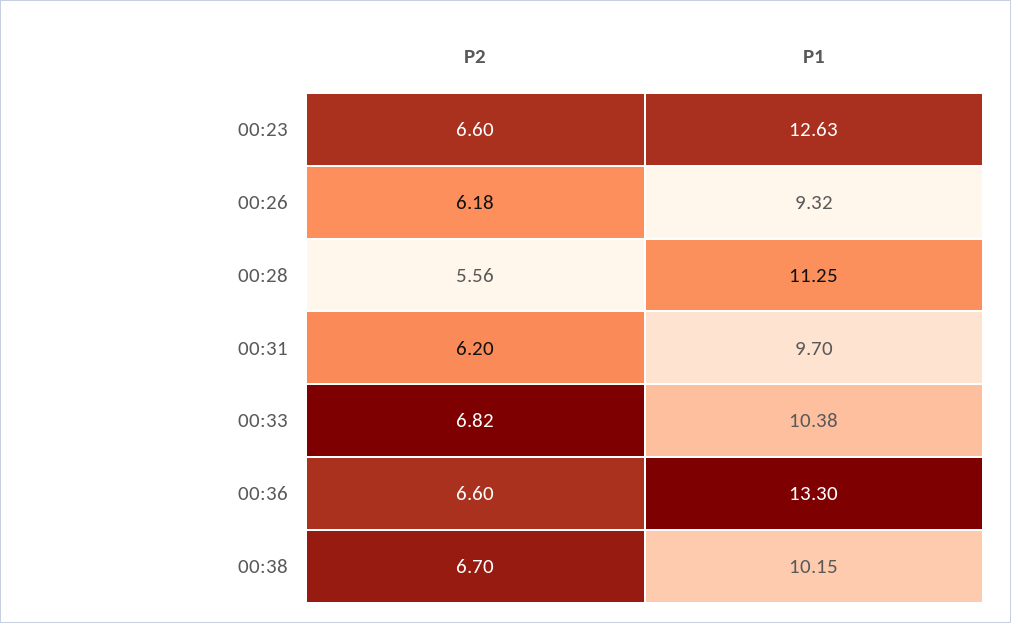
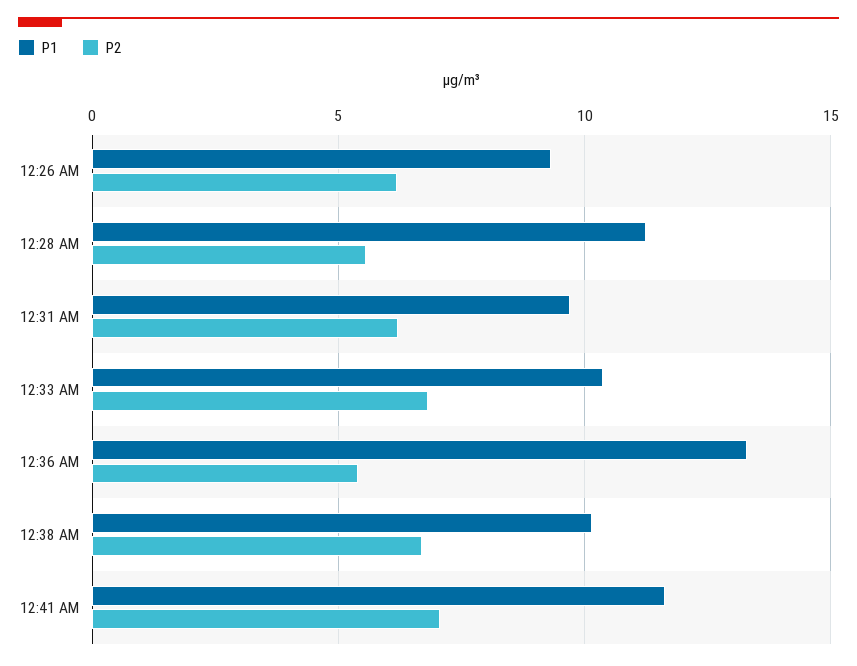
P2, 00:23: 6.6 -> none
P1, 00:23: 12.63 -> none
P2, 00:36: 6.6 -> 5.5
P1, 12:41 AM: none -> 11.5
P2, 12:41 AM: none -> 7

